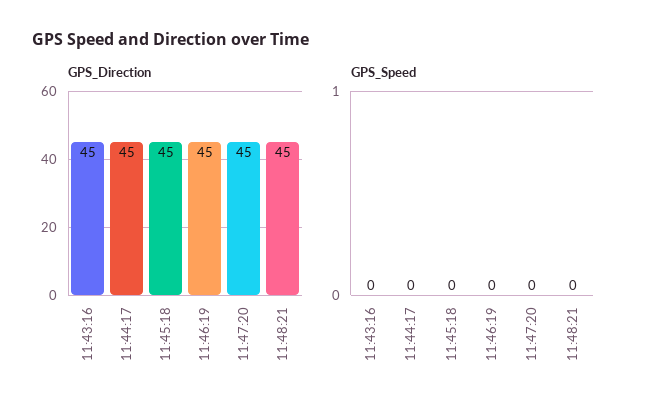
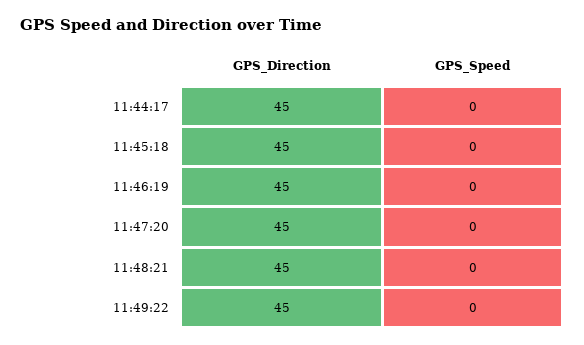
GPS_Direction, 11:43:16: 45 -> none
GPS_Speed, 11:43:16: 0 -> none
GPS_Direction, 11:49:22: none -> 45
GPS_Speed, 11:49:22: none -> 0

